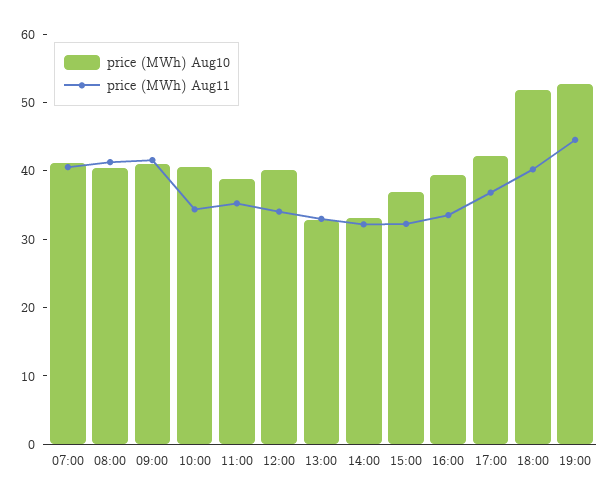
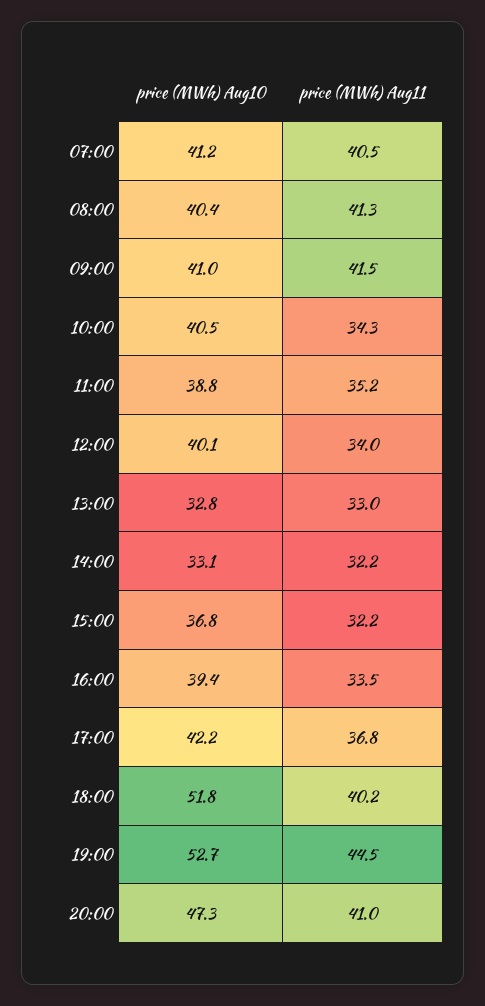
price (MWh) Aug10, 20:00: none -> 47.3
price (MWh) Aug11, 20:00: none -> 41

